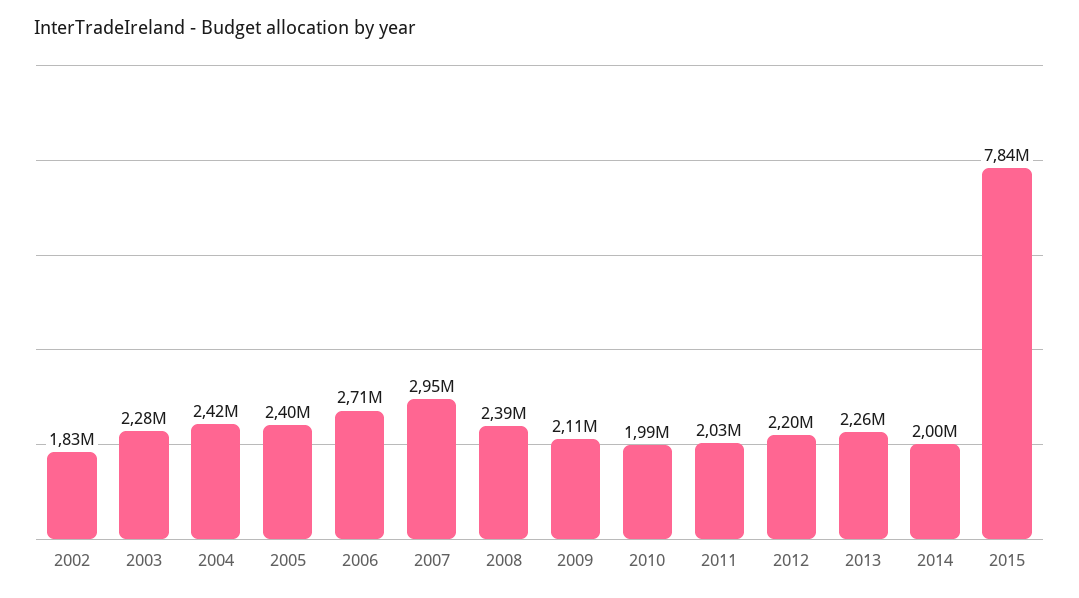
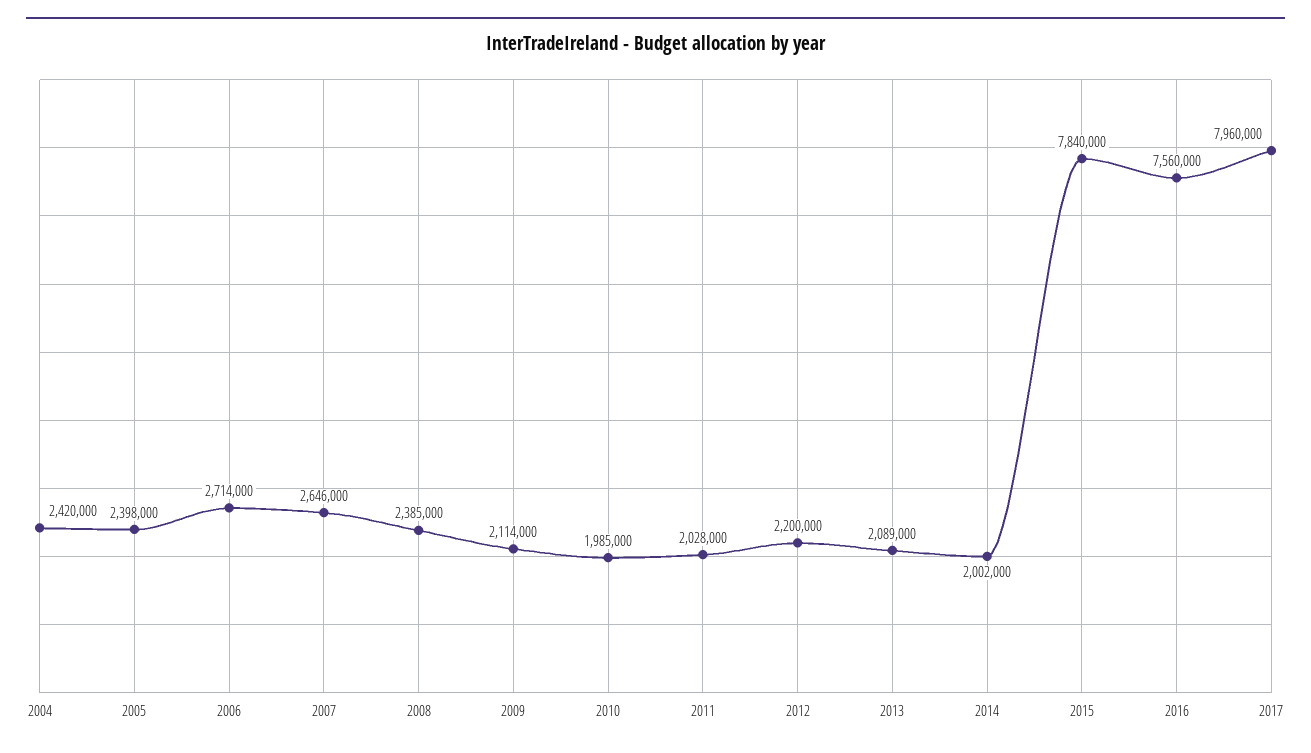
2002: 1830000 -> none
2003: 2280000 -> none
2007: 2950000 -> 2646000
2013: 2260000 -> 2089000
2016: none -> 7560000
2017: none -> 7960000

